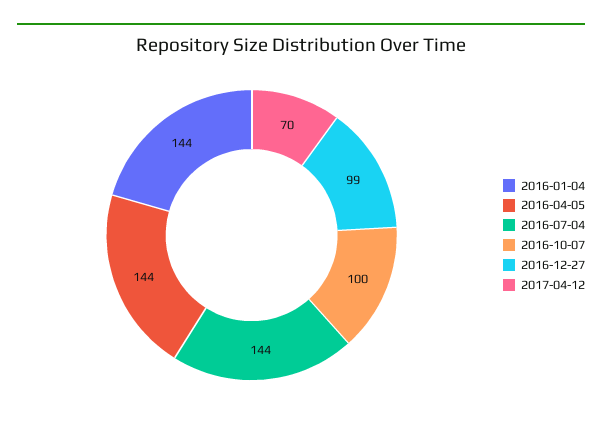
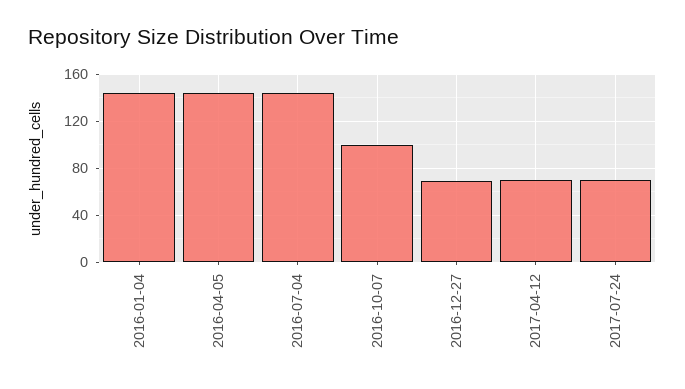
2016-12-27: 99 -> 70
2017-07-24: none -> 70

